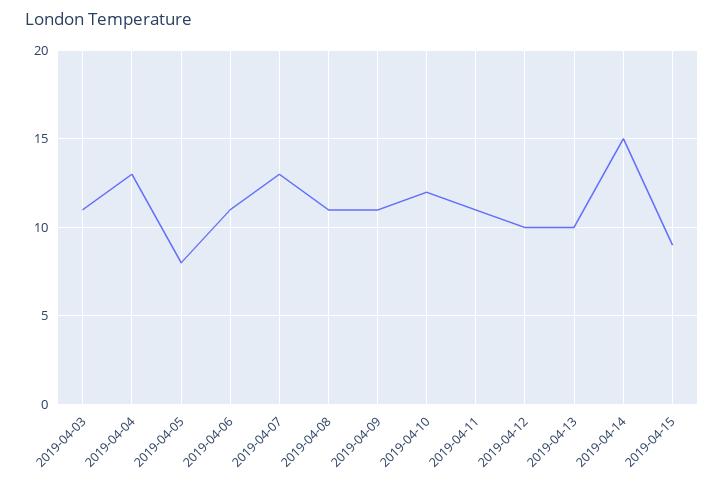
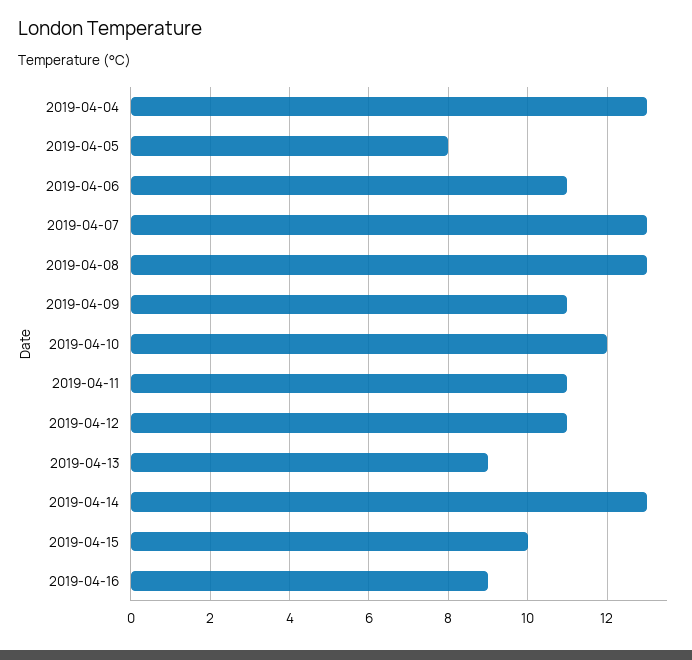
2019-04-03: 11 -> none
2019-04-08: 11 -> 13
2019-04-12: 10 -> 11
2019-04-13: 10 -> 9
2019-04-14: 15 -> 13
2019-04-15: 9 -> 10
2019-04-16: none -> 9

